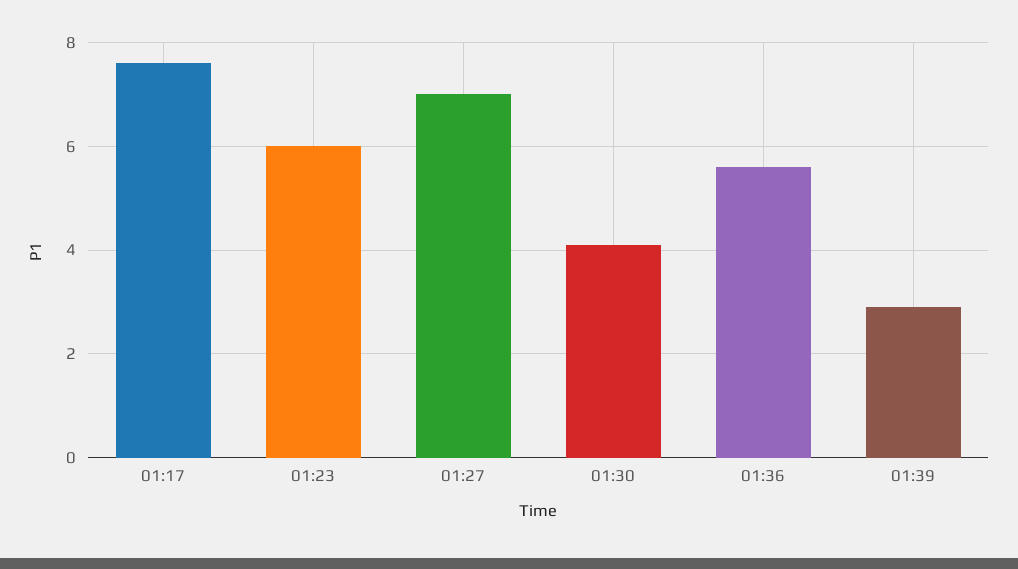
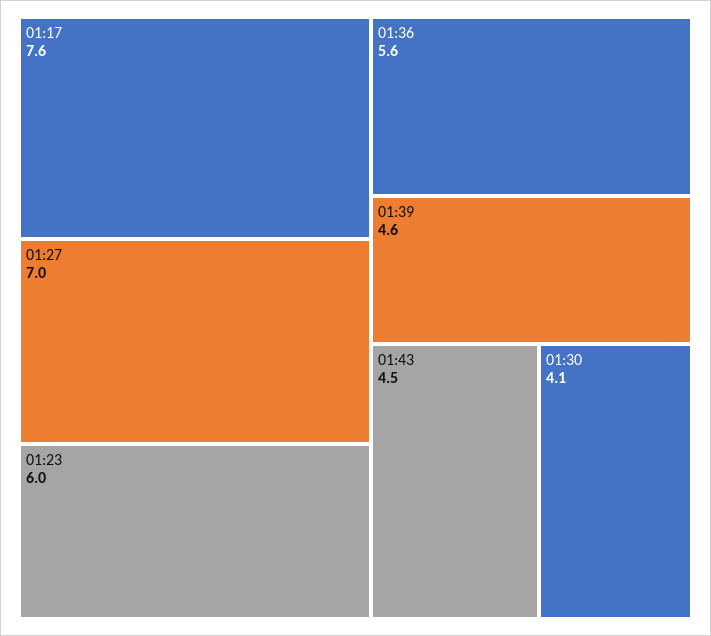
01:39: 3 -> 4.6
01:43: none -> 4.5

